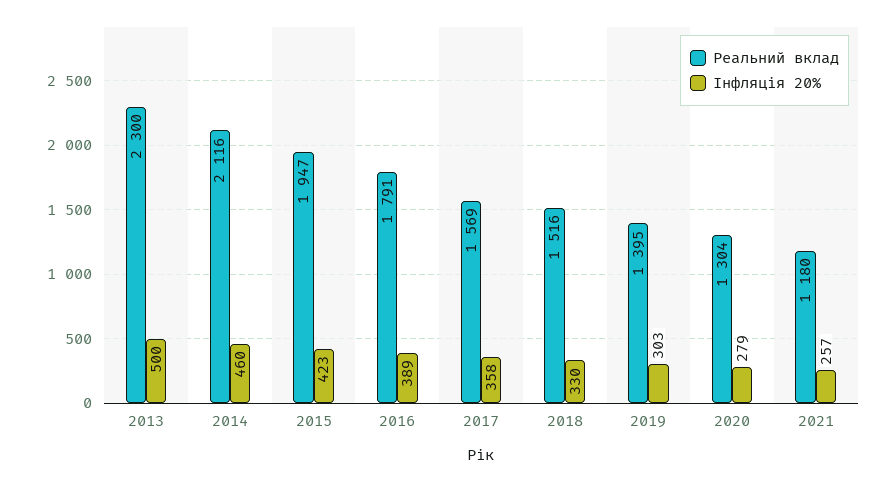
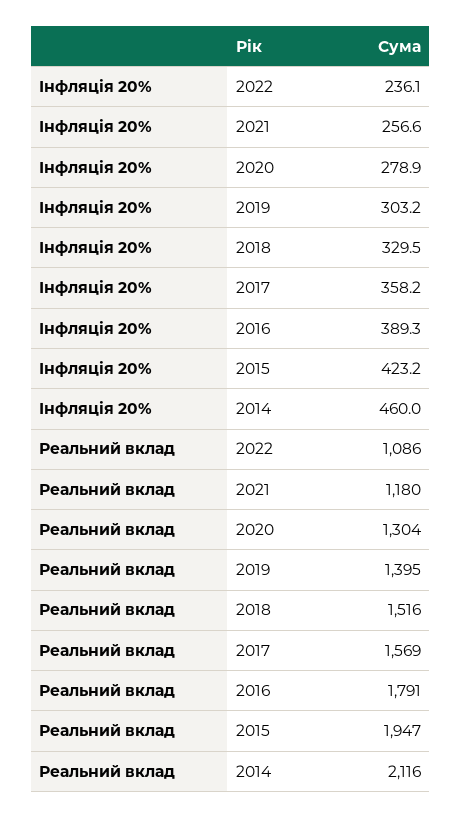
Реальний вклад, 2013: 2300 -> none
Інфляція 20%, 2013: 500 -> none
Інфляція 20%, 2022: none -> 236.1
Реальний вклад, 2022: none -> 1086

